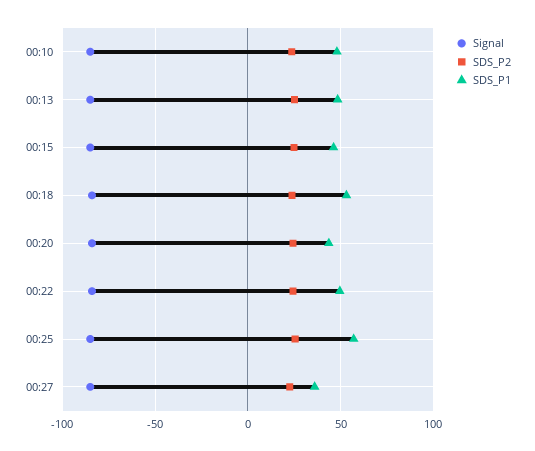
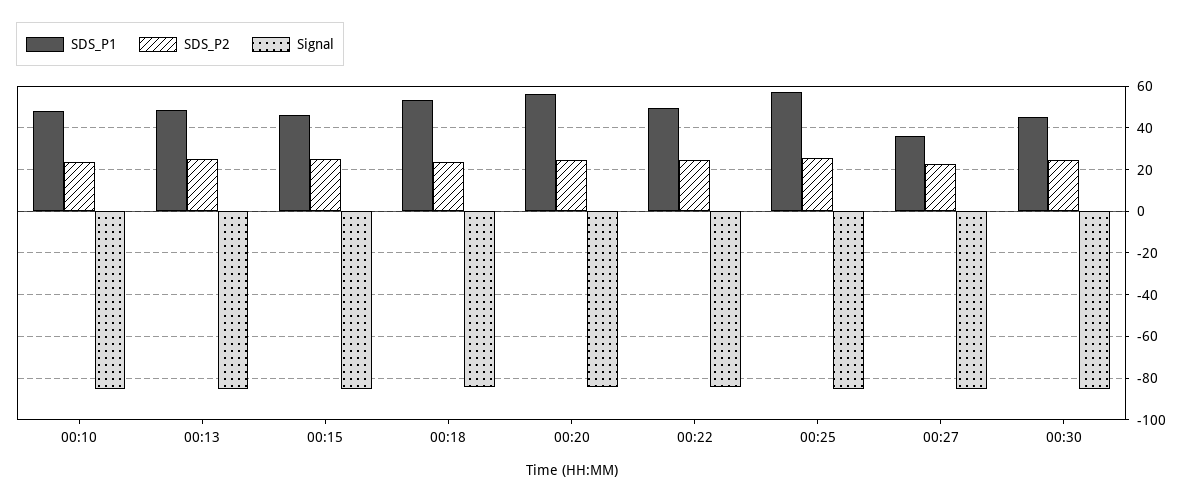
SDS_P1, 00:20: 45 -> 55
SDS_P1, 00:30: none -> 45
SDS_P2, 00:30: none -> 25
Signal, 00:30: none -> -85

